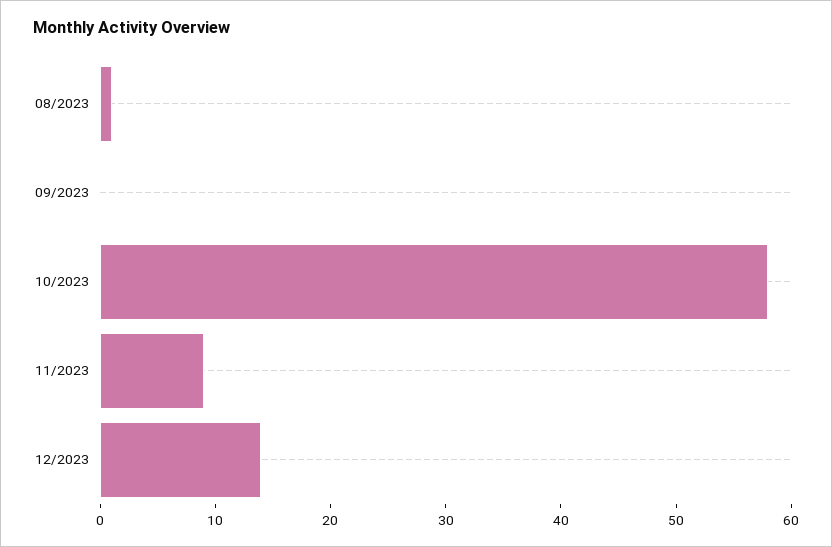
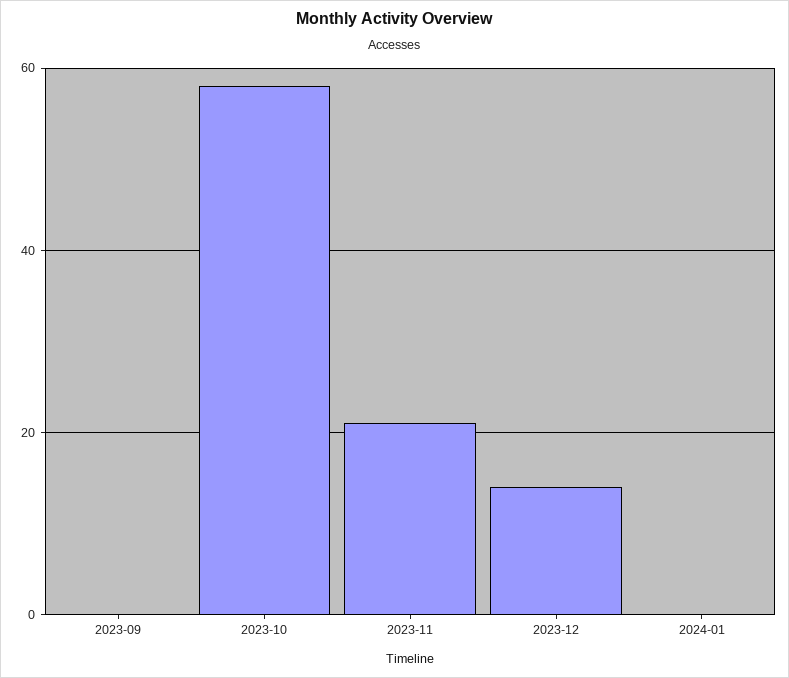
08/2023: 1 -> none
11/2023: 9 -> 20
2024-01: none -> 0

